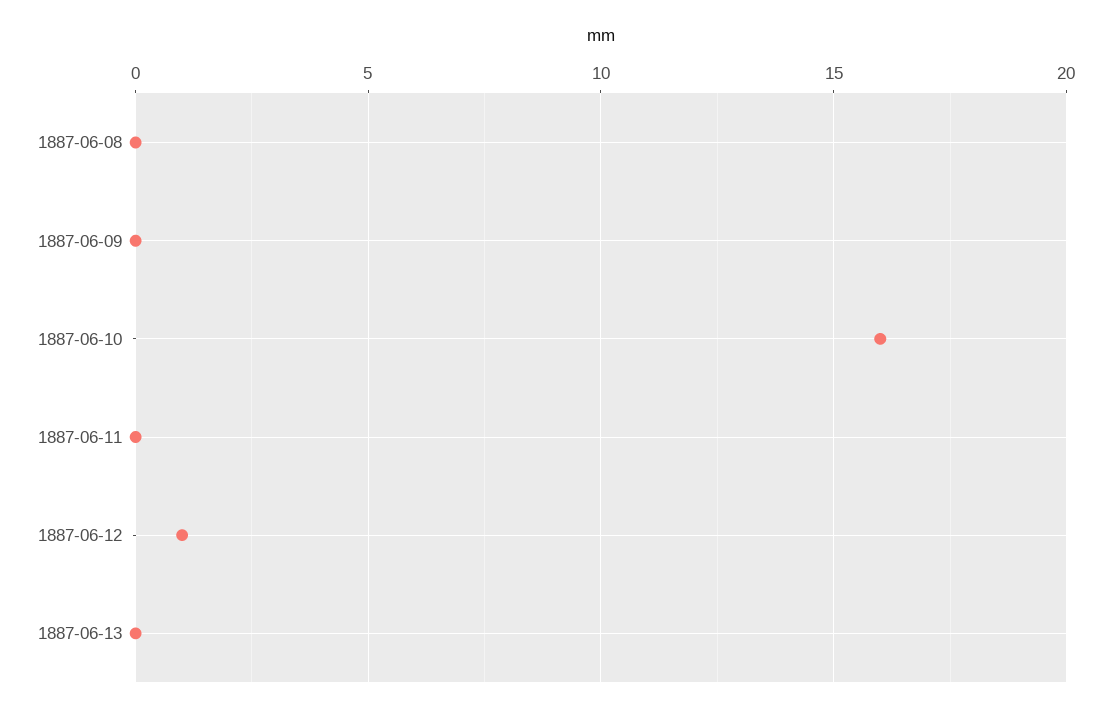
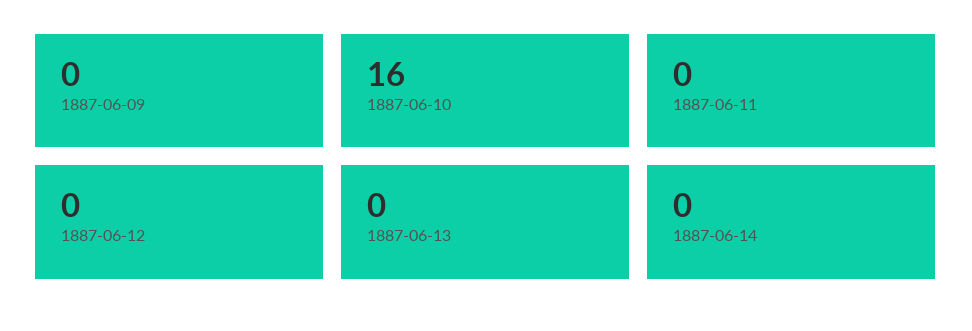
1887-06-08: 0 -> none
1887-06-12: 1 -> 0
1887-06-14: none -> 0

